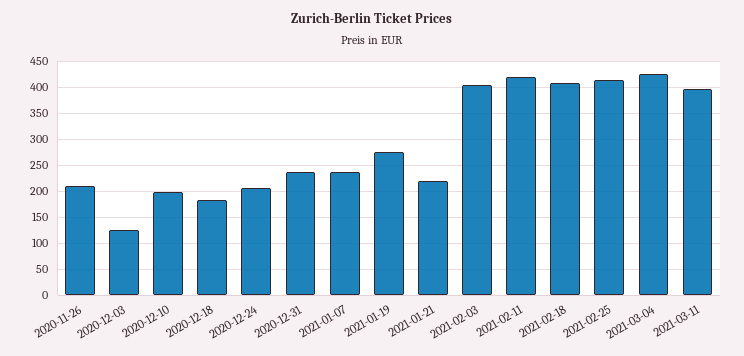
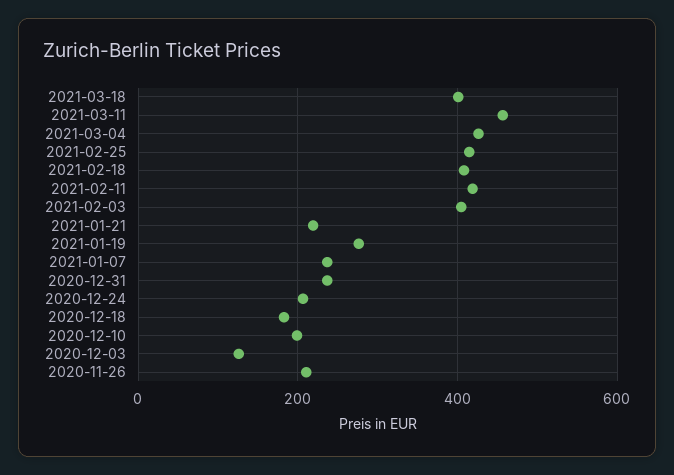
2021-03-11: 400 -> 460
2021-03-18: none -> 400

